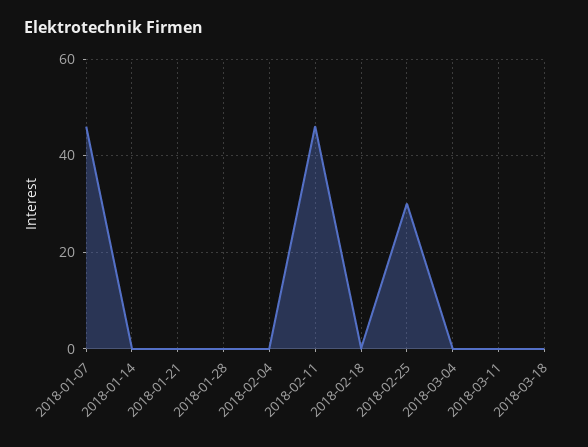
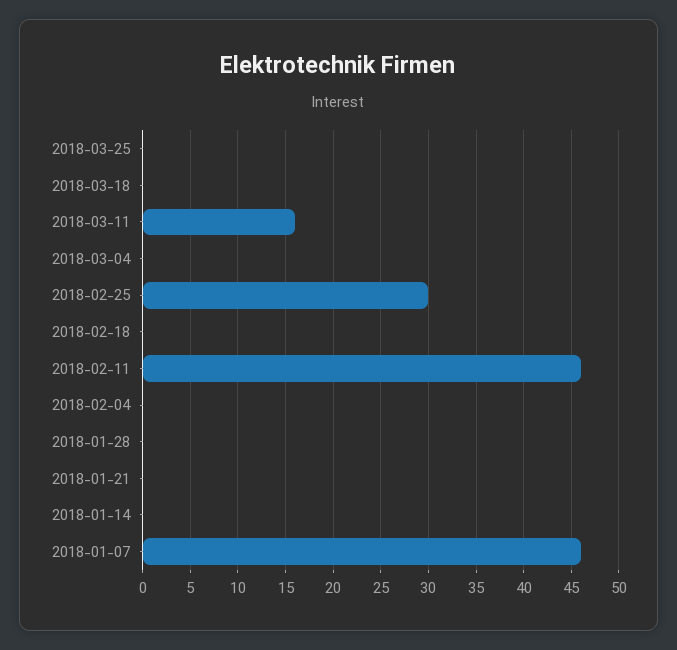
2018-03-11: 0 -> 16
2018-03-25: none -> 0

